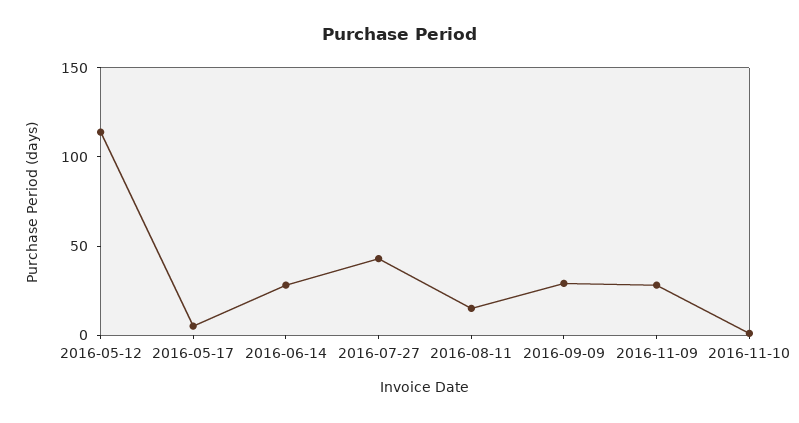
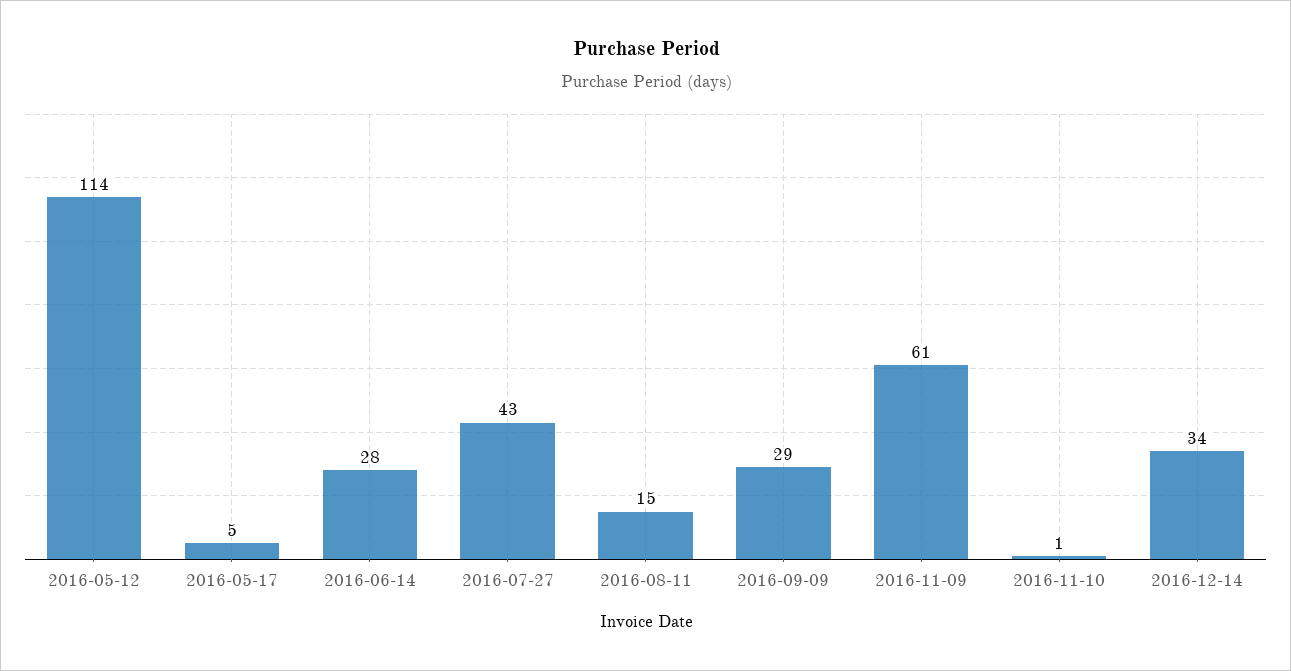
2016-11-09: 30 -> 61
2016-12-14: none -> 34

